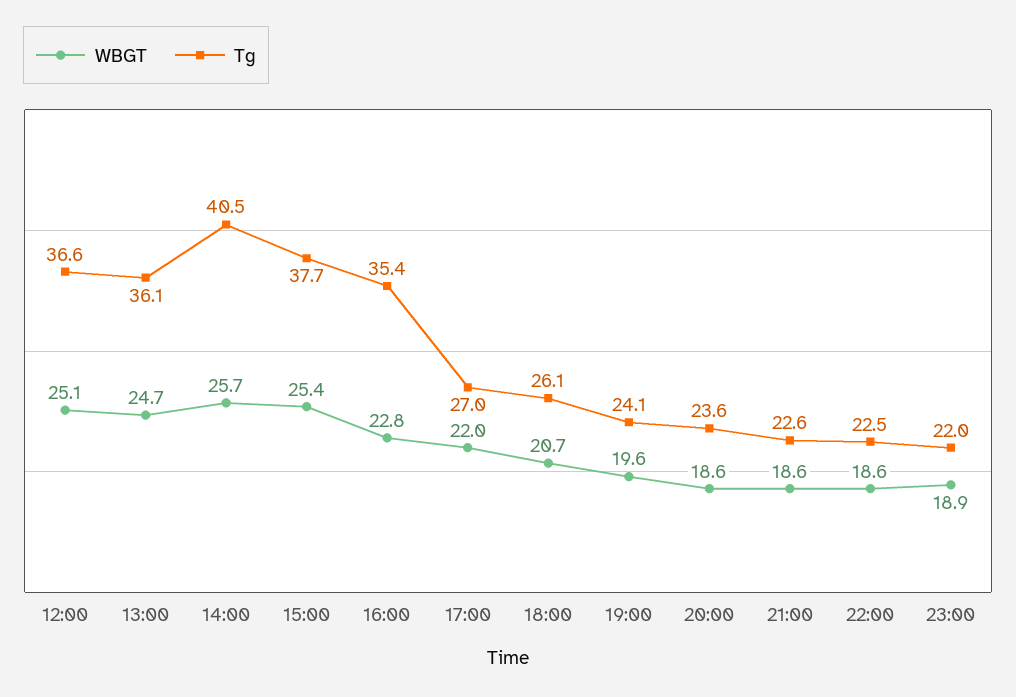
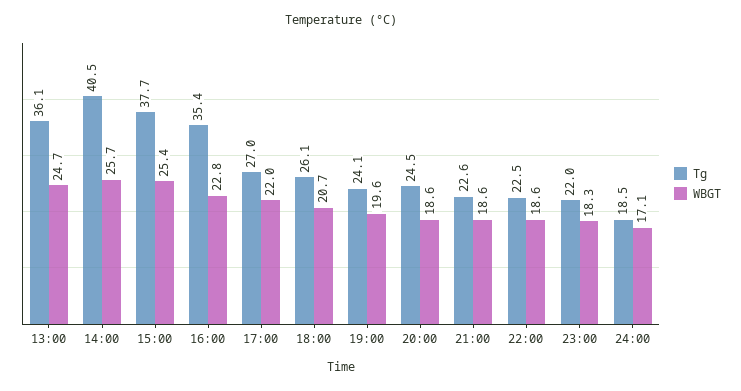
WBGT, 12:00: 25.1 -> none
Tg, 12:00: 36.6 -> none
Tg, 20:00: 23.6 -> 24.5
WBGT, 23:00: 18.9 -> 18.3
Tg, 24:00: none -> 18.5
WBGT, 24:00: none -> 17.1

